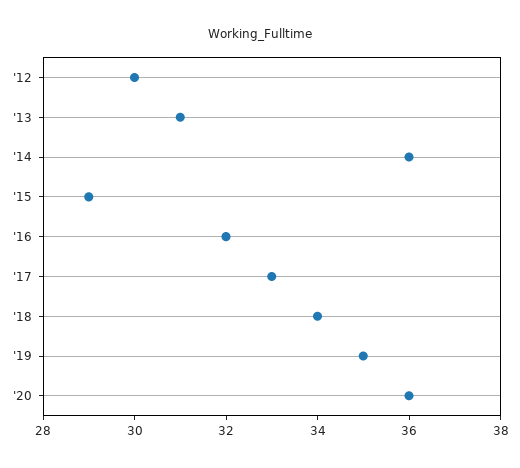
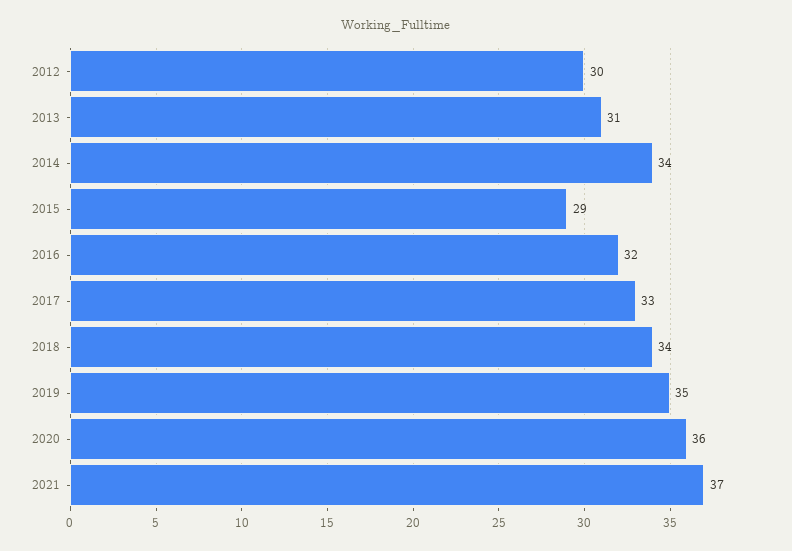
'14: 36 -> 34
2021: none -> 37

